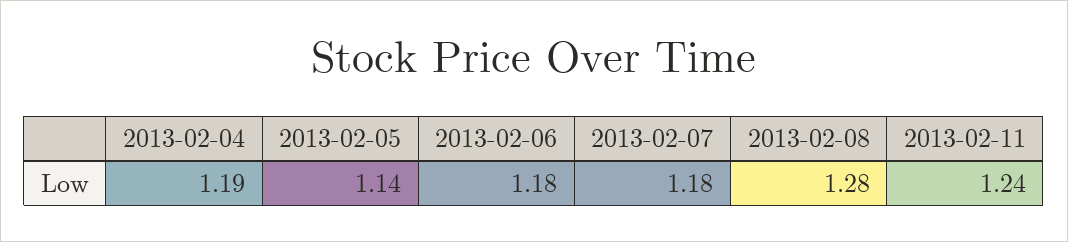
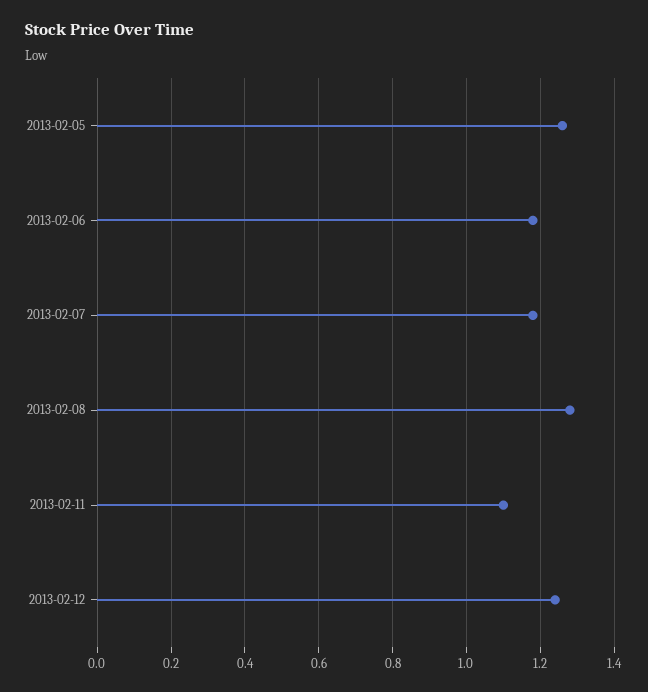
2013-02-04: 1.19 -> none
2013-02-05: 1.14 -> 1.25
2013-02-11: 1.24 -> 1.1
2013-02-12: none -> 1.25

